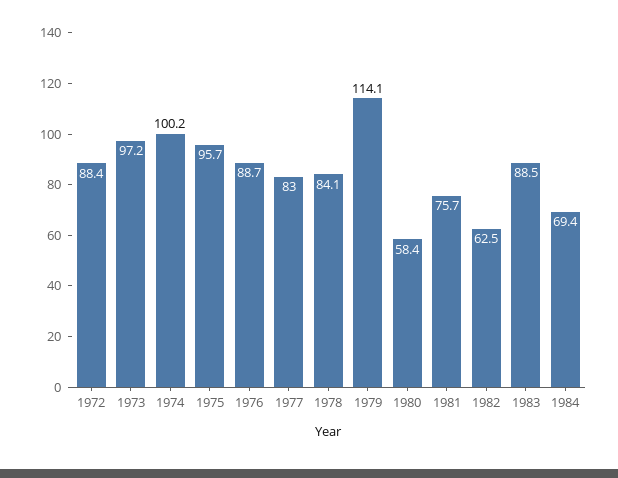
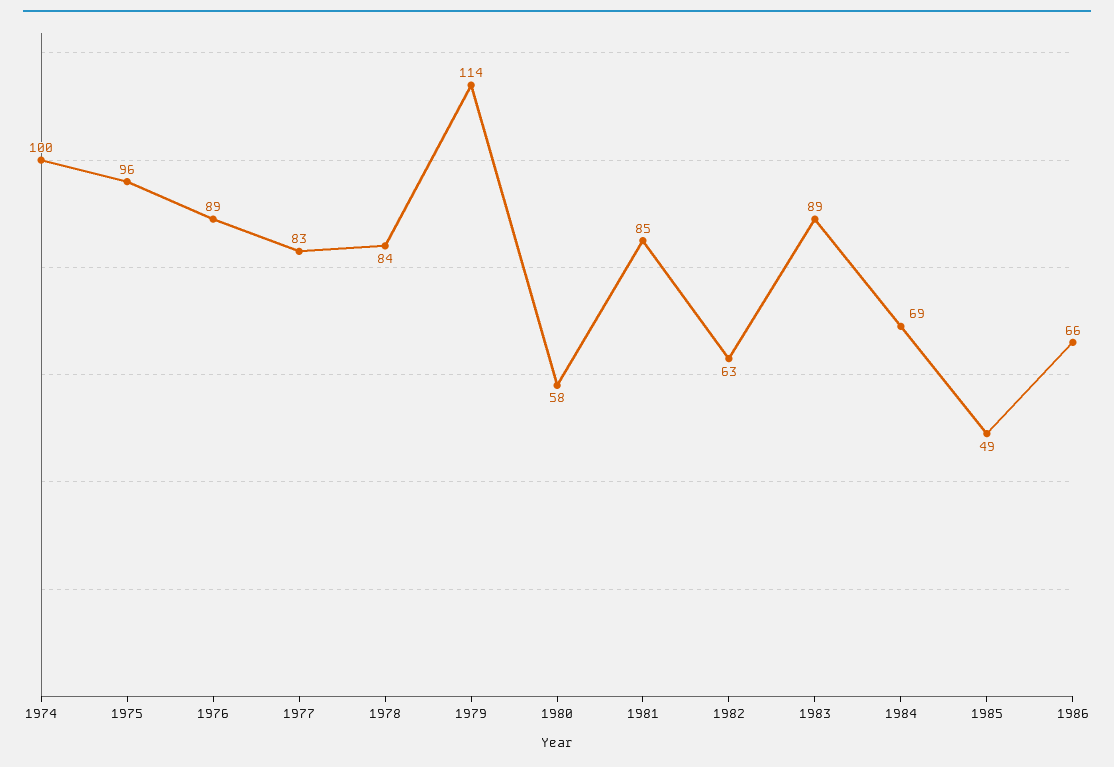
1972: 88.4 -> none
1973: 97.2 -> none
1981: 75.7 -> 85
1985: none -> 49
1986: none -> 66

